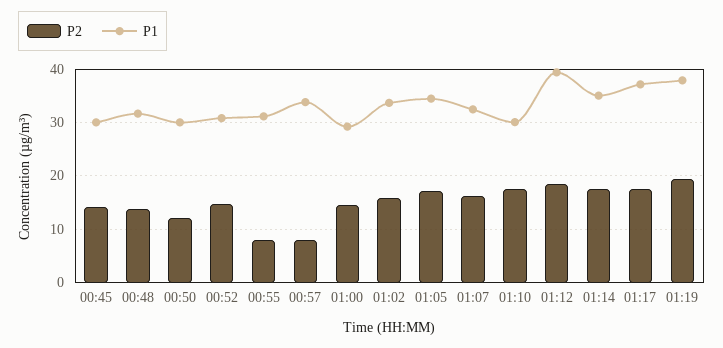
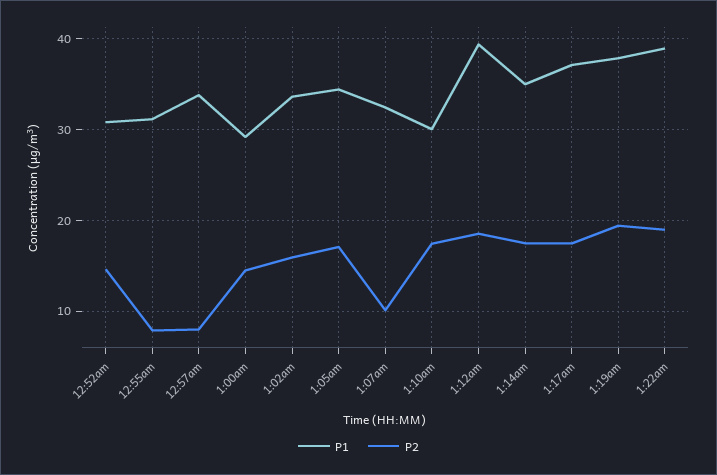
P2, 00:45: 14 -> none
P1, 00:45: 30 -> none
P2, 00:48: 14 -> none
P1, 00:48: 32 -> none
P2, 00:50: 12 -> none
P1, 00:50: 30 -> none
P2, 01:07: 16 -> 10
P1, 1:22am: none -> 39
P2, 1:22am: none -> 19

